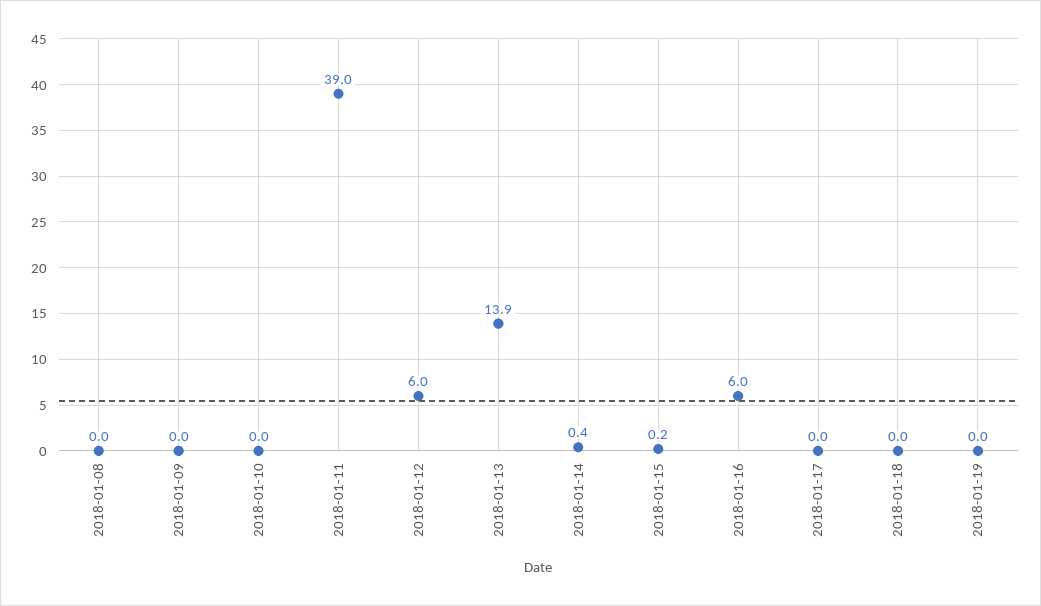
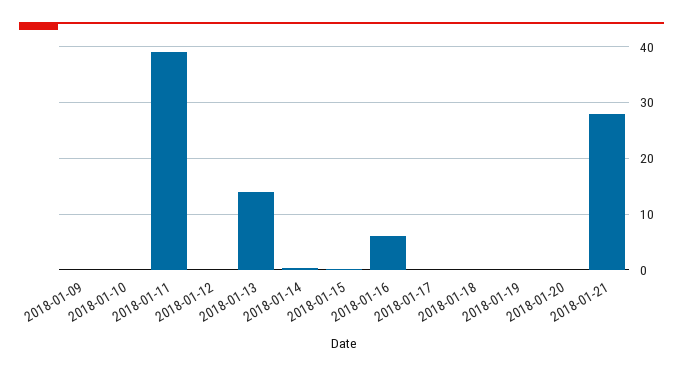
2018-01-08: 0 -> none
2018-01-12: 6 -> 0
2018-01-20: none -> 0
2018-01-21: none -> 28

